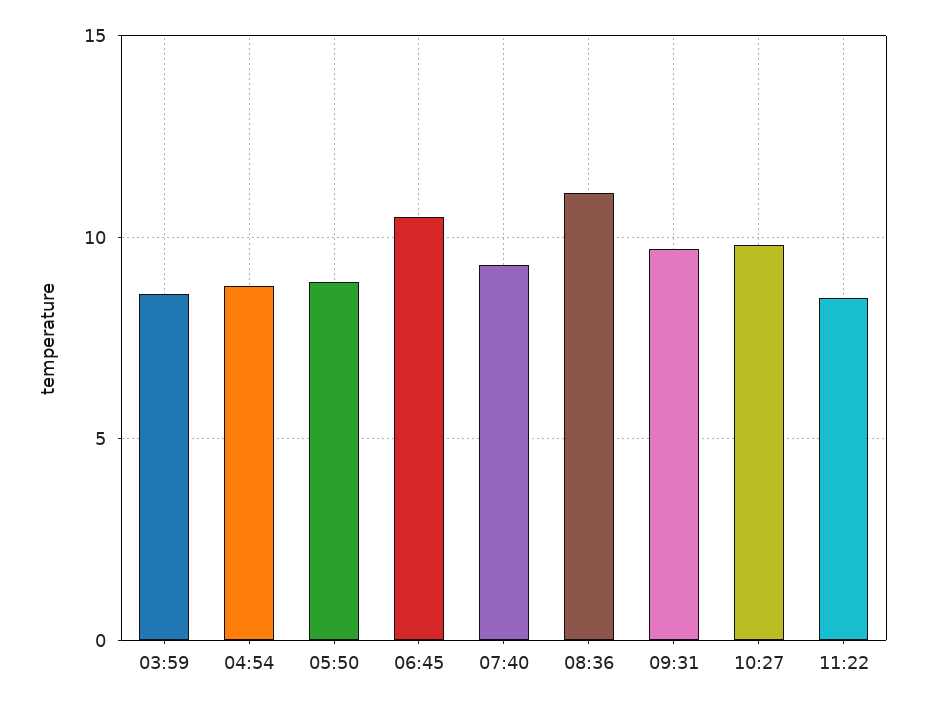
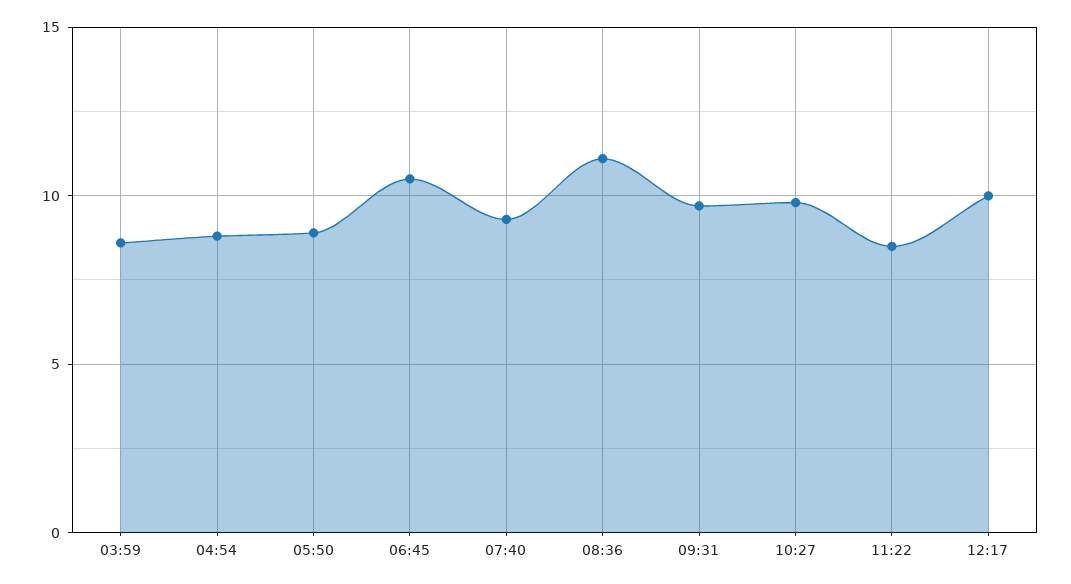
12:17: none -> 10

